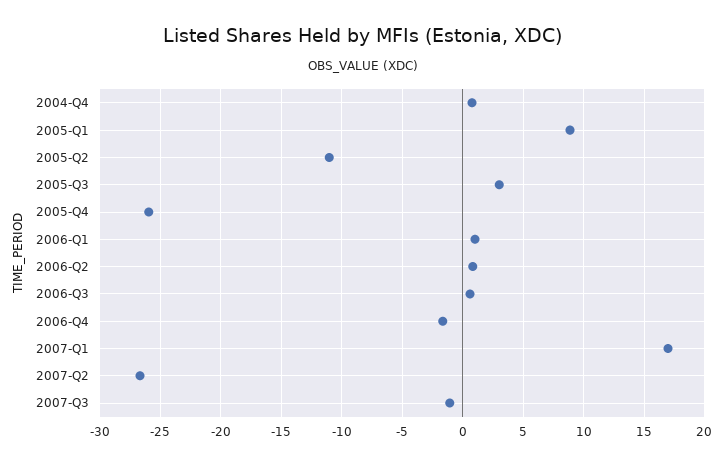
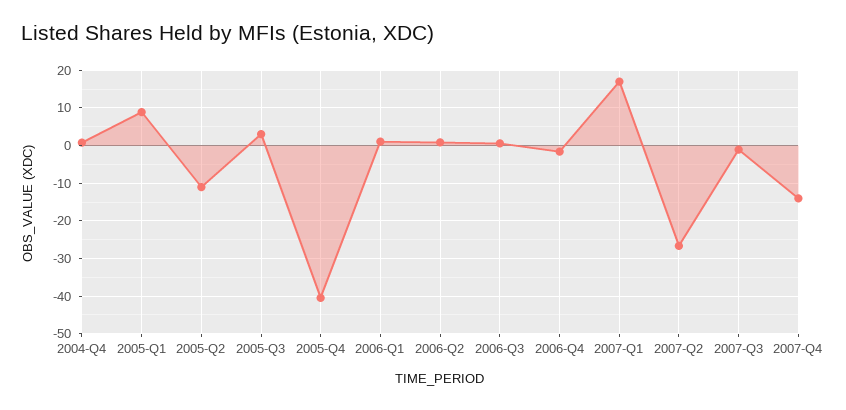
2005-Q4: -26 -> -40
2007-Q4: none -> -14

